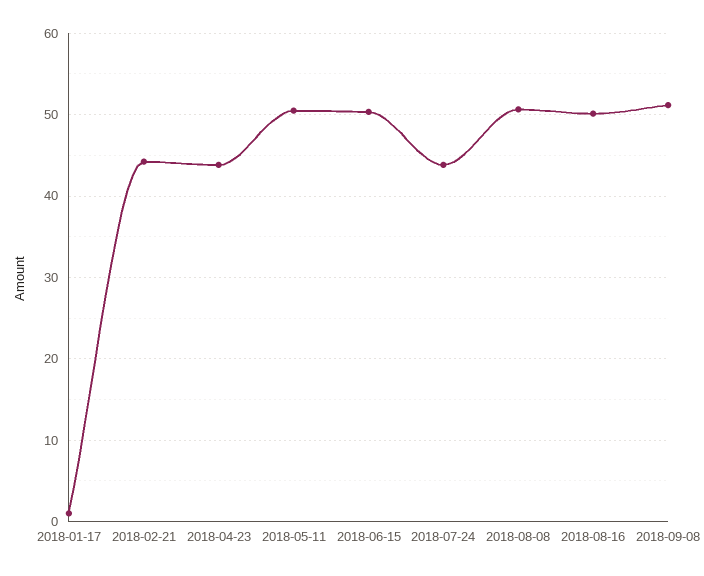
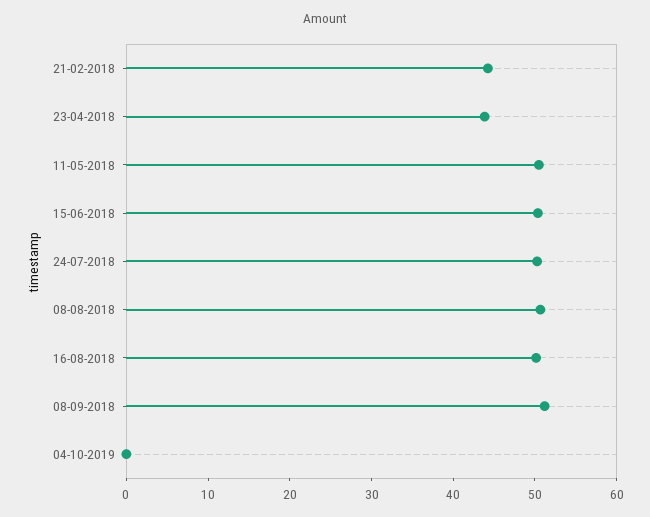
2018-01-17: 1 -> none
2018-07-24: 44 -> 50
04-10-2019: none -> 0

